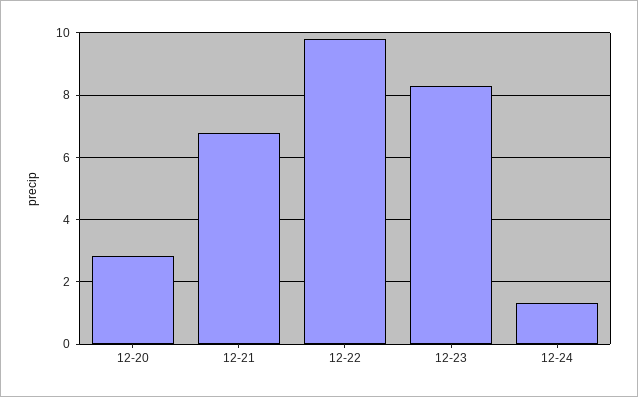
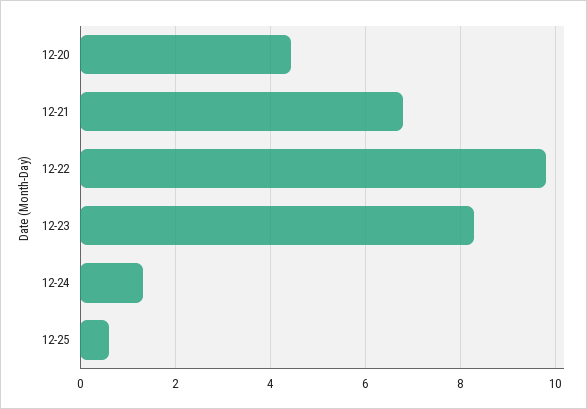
12-20: 2.8 -> 4.4
12-25: none -> 0.6

